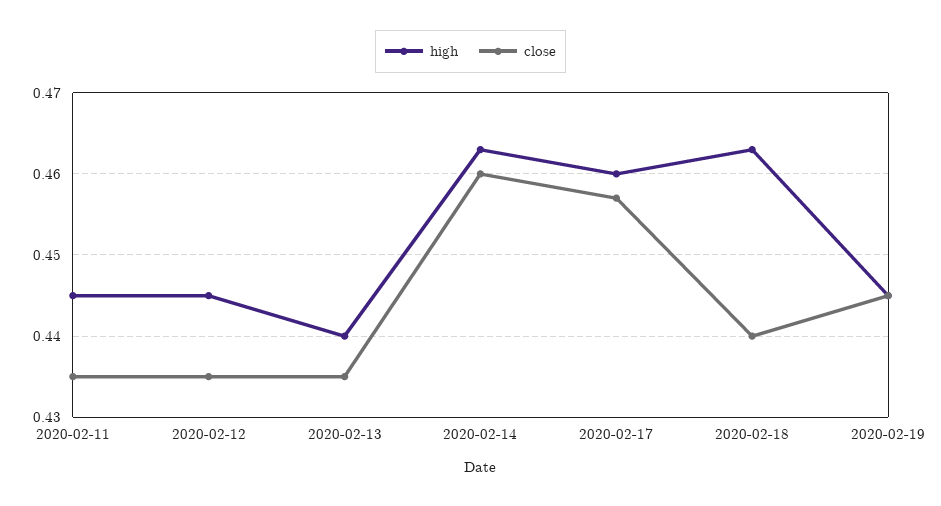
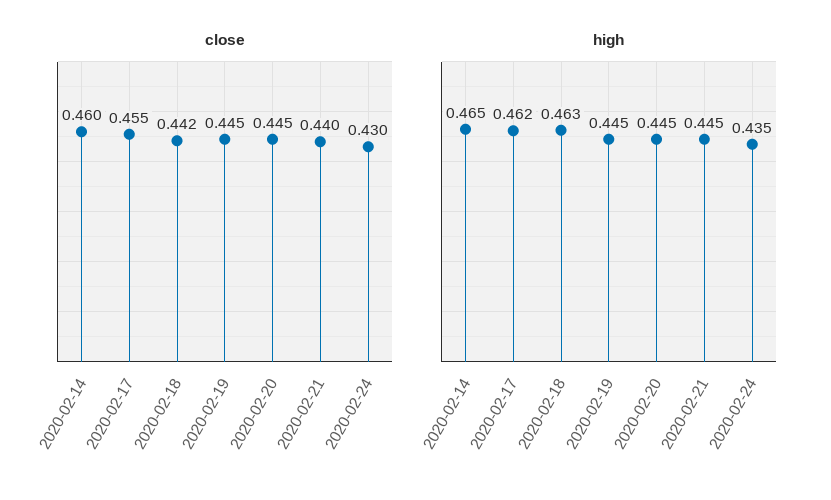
high, 2020-02-11: 0.445 -> none
close, 2020-02-11: 0.435 -> none
high, 2020-02-12: 0.445 -> none
close, 2020-02-12: 0.435 -> none
high, 2020-02-13: 0.44 -> none
close, 2020-02-13: 0.435 -> none
high, 2020-02-14: 0.463 -> 0.465
high, 2020-02-17: 0.46 -> 0.462
close, 2020-02-17: 0.457 -> 0.455
close, 2020-02-18: 0.44 -> 0.442
close, 2020-02-20: none -> 0.445
close, 2020-02-21: none -> 0.44
close, 2020-02-24: none -> 0.43
high, 2020-02-20: none -> 0.445
high, 2020-02-21: none -> 0.445
high, 2020-02-24: none -> 0.435

